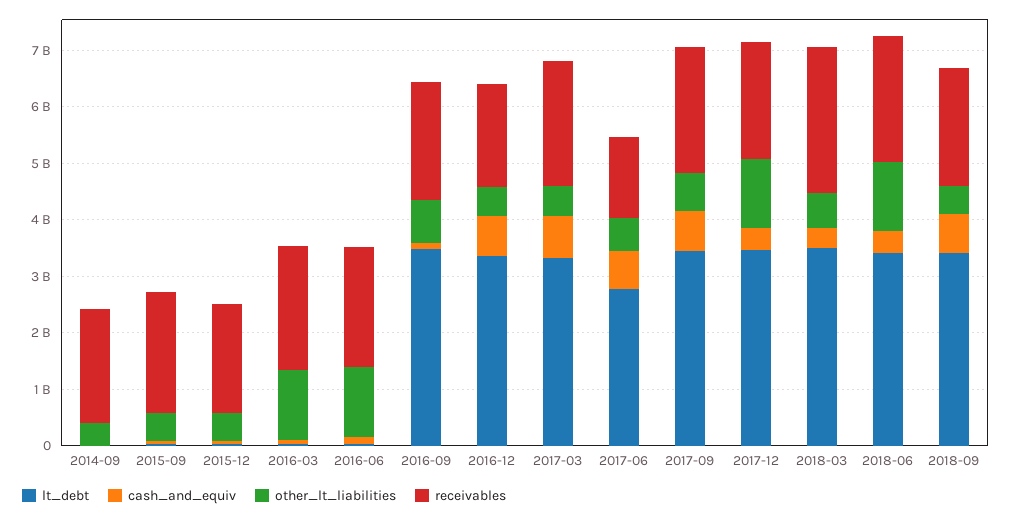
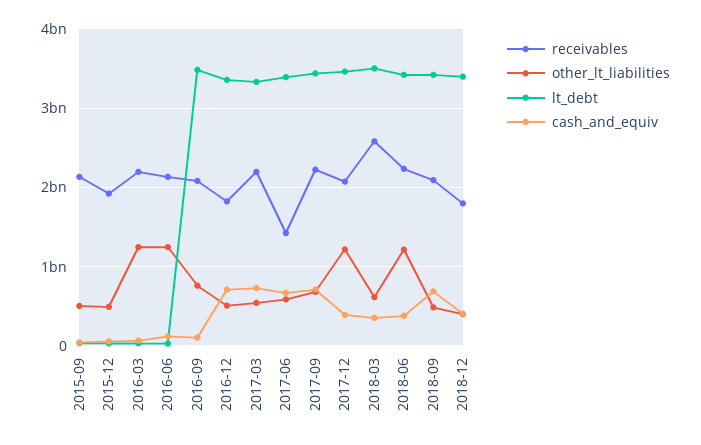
lt_debt, 2014-09: 0 -> none
cash_and_equiv, 2014-09: 0 -> none
other_lt_liabilities, 2014-09: 400000000 -> none
receivables, 2014-09: 2000000000 -> none
lt_debt, 2017-06: 2800000000 -> 3400000000
receivables, 2018-12: none -> 1800000000
other_lt_liabilities, 2018-12: none -> 400000000
lt_debt, 2018-12: none -> 3400000000
cash_and_equiv, 2018-12: none -> 400000000

